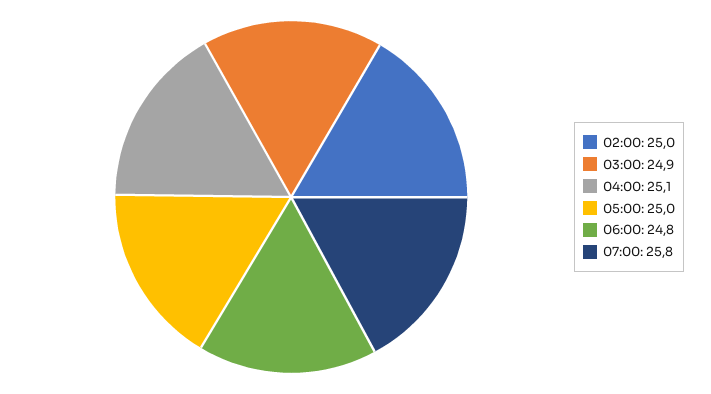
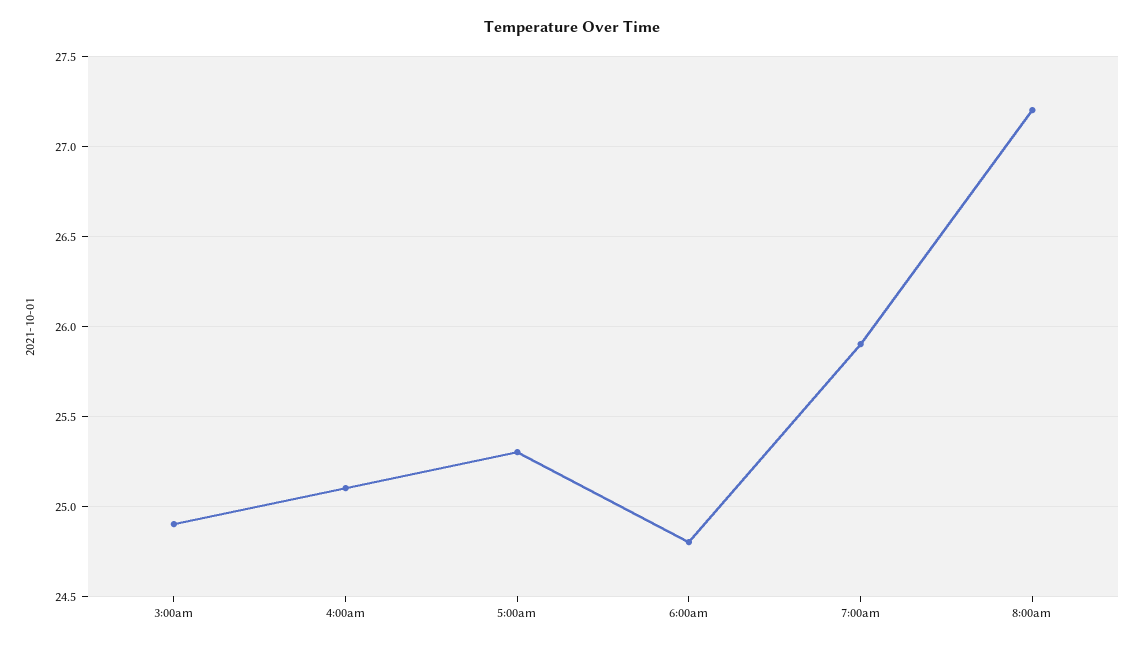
02:00: 25 -> none
05:00: 25 -> 25.3
07:00: 25.8 -> 25.9
8:00am: none -> 27.2

